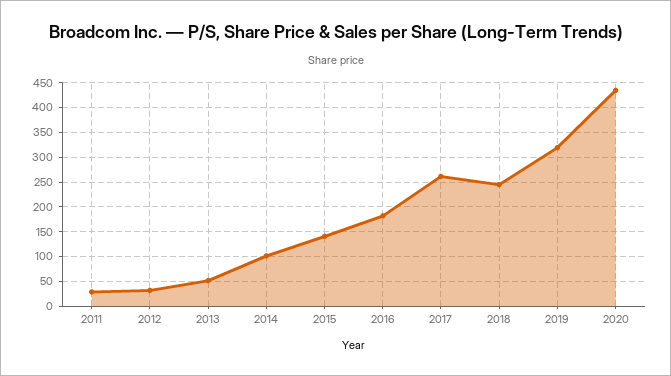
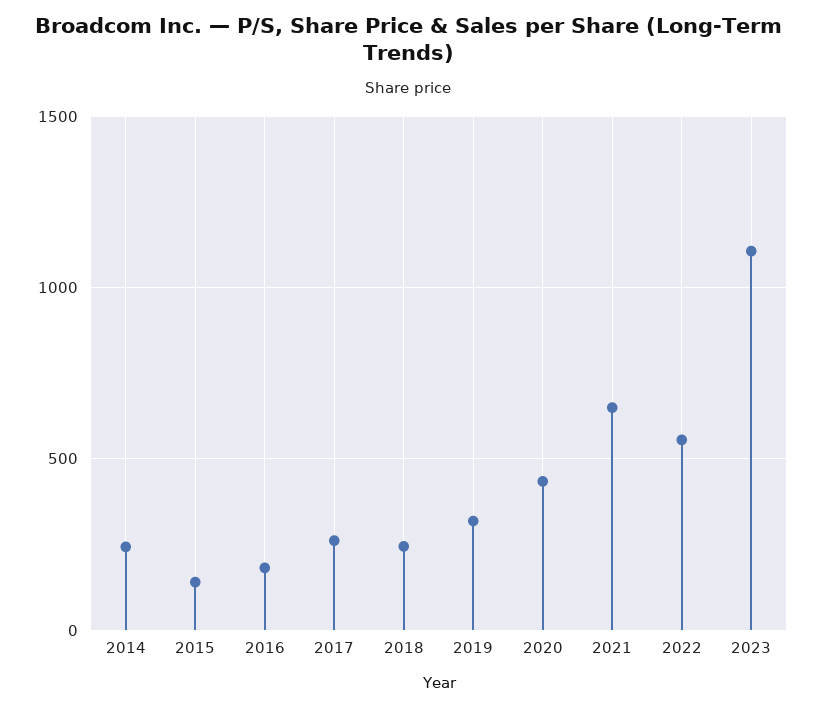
2011: 25 -> none
2012: 25 -> none
2013: 50 -> none
2014: 100 -> 250
2021: none -> 650
2022: none -> 550
2023: none -> 1100

